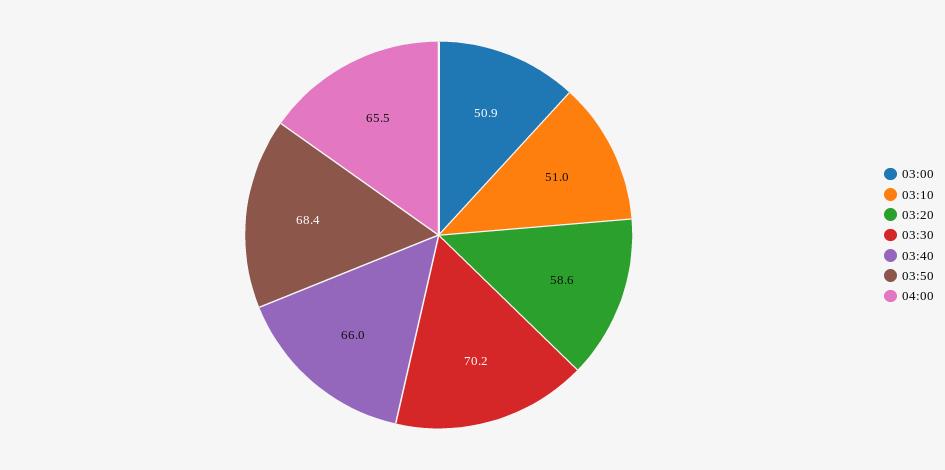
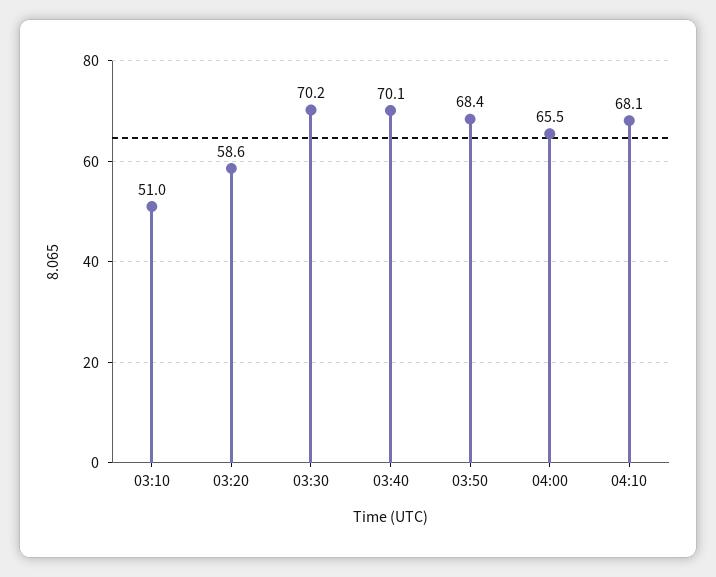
03:00: 50.9 -> none
03:40: 66 -> 70.1
04:10: none -> 68.1

